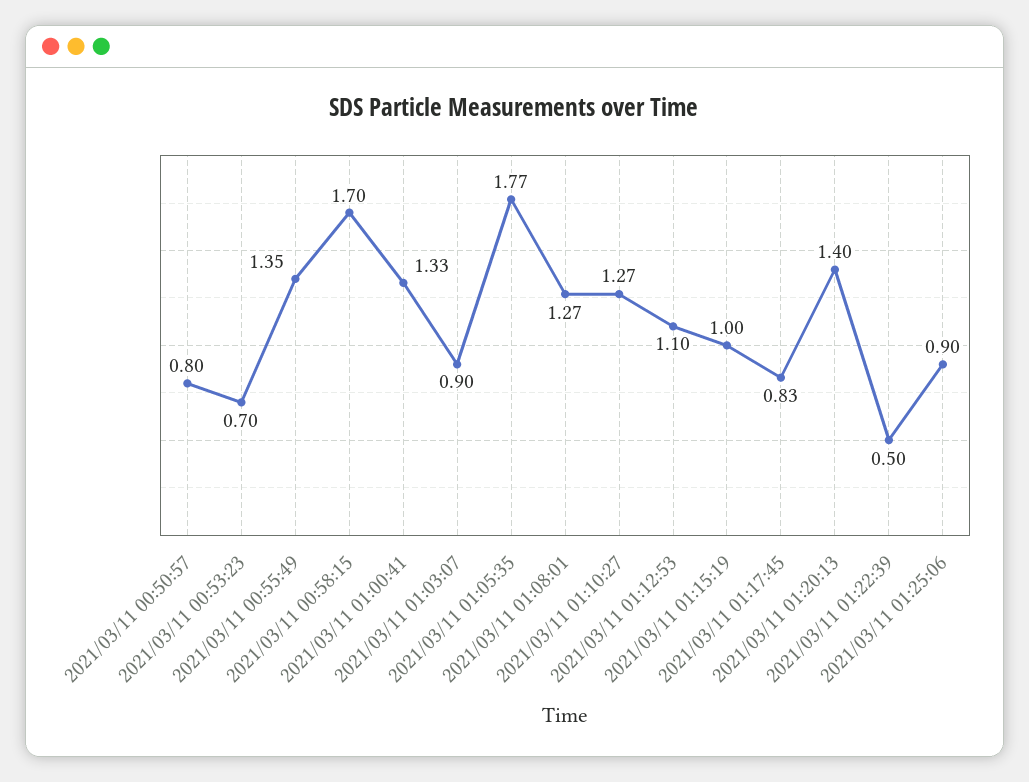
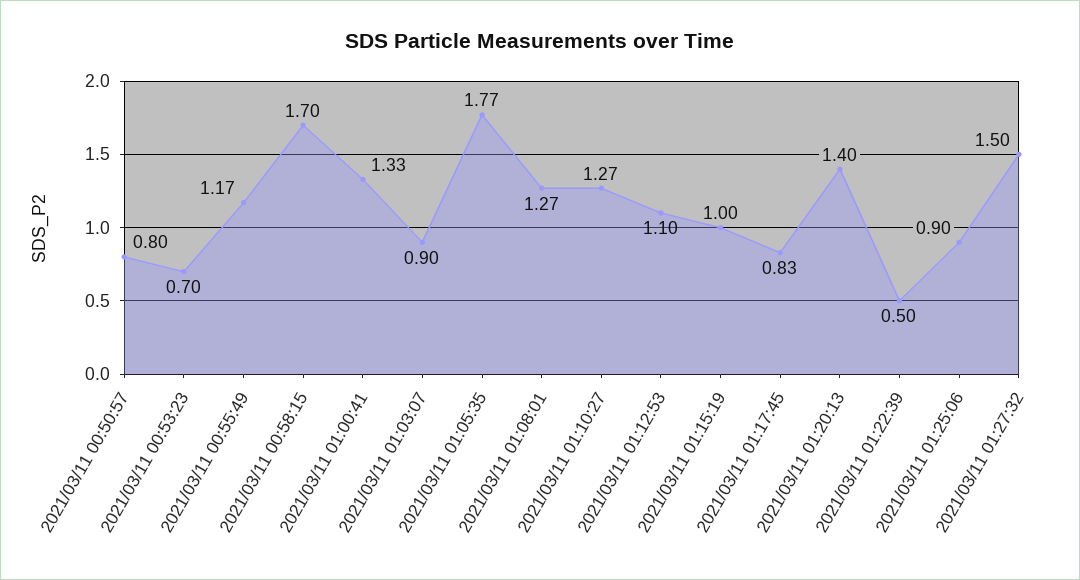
2021/03/11 00:55:49: 1.35 -> 1.17
2021/03/11 01:27:32: none -> 1.5

